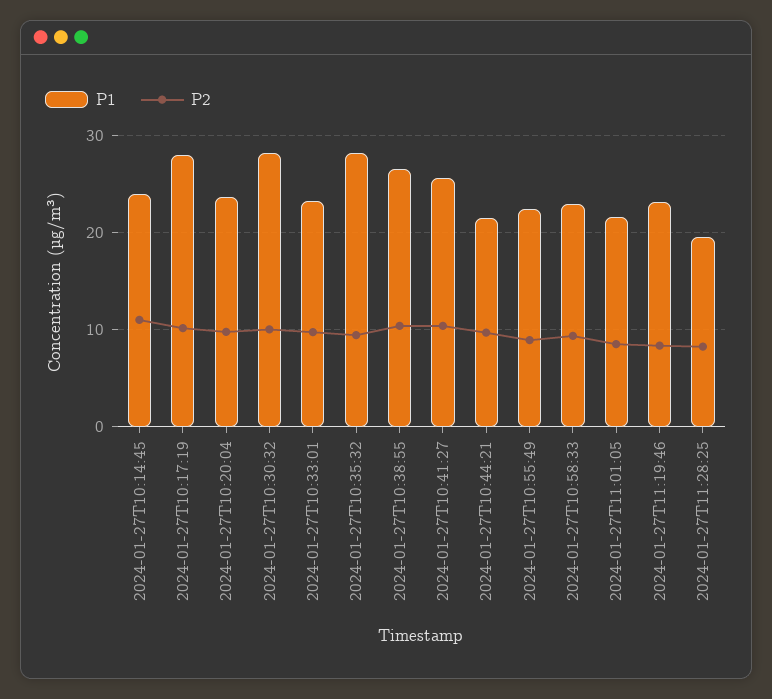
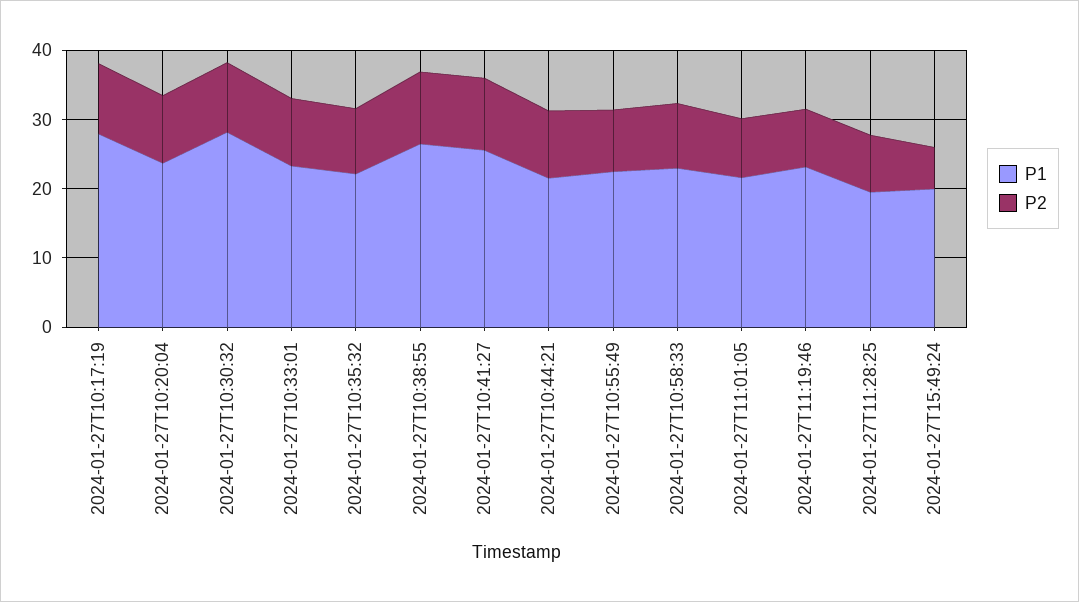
P1, 2024-01-27T10:14:45: 24 -> none
P2, 2024-01-27T10:14:45: 11 -> none
P1, 2024-01-27T10:35:32: 28 -> 22
P1, 2024-01-27T15:49:24: none -> 20
P2, 2024-01-27T15:49:24: none -> 6

